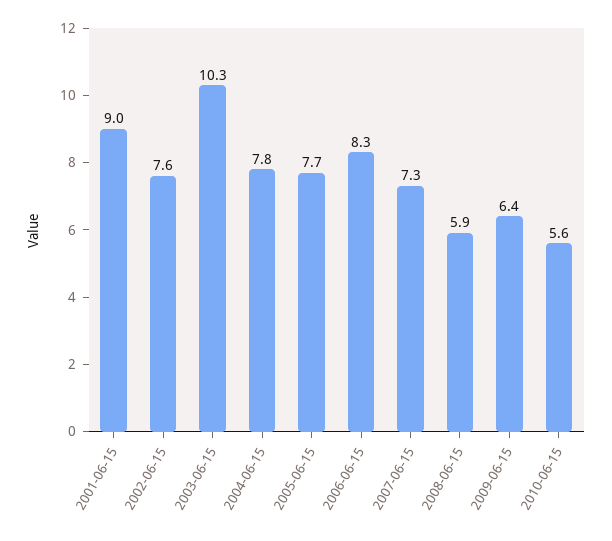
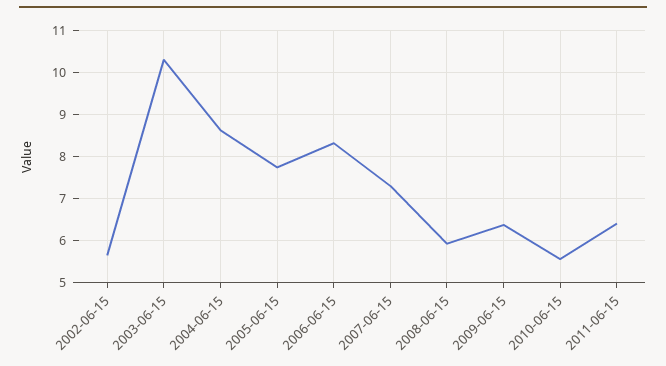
2001-06-15: 9 -> none
2002-06-15: 7.6 -> 5.6
2004-06-15: 7.8 -> 8.6
2011-06-15: none -> 6.4

